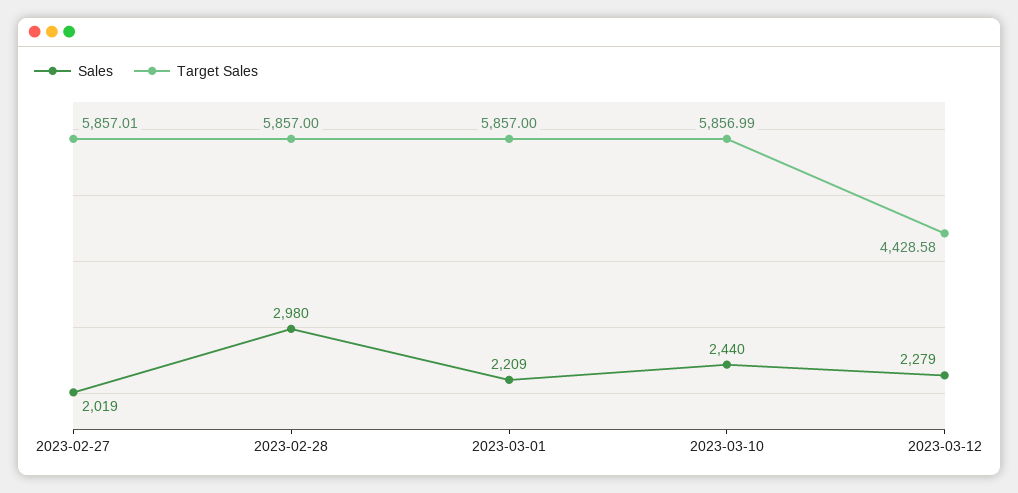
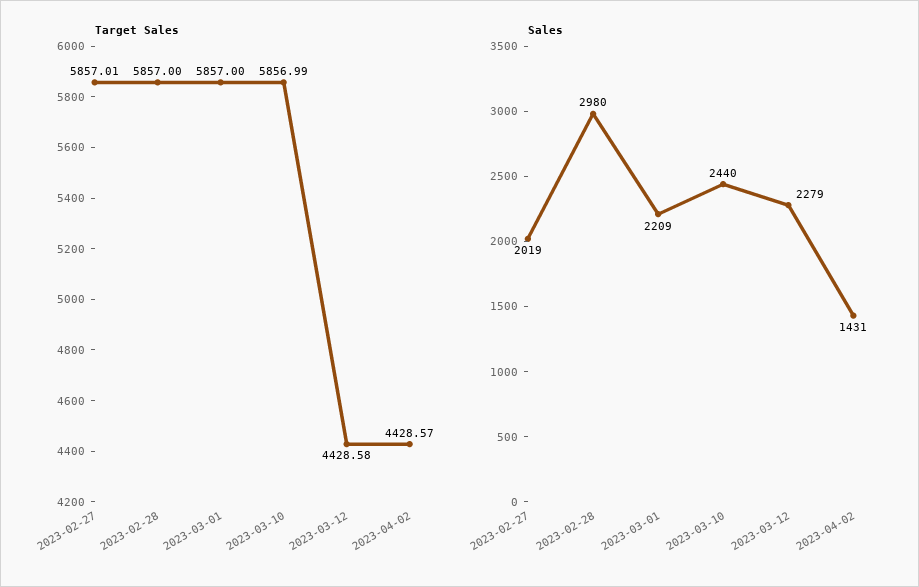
Target Sales, 2023-04-02: none -> 4428.57
Sales, 2023-04-02: none -> 1431

